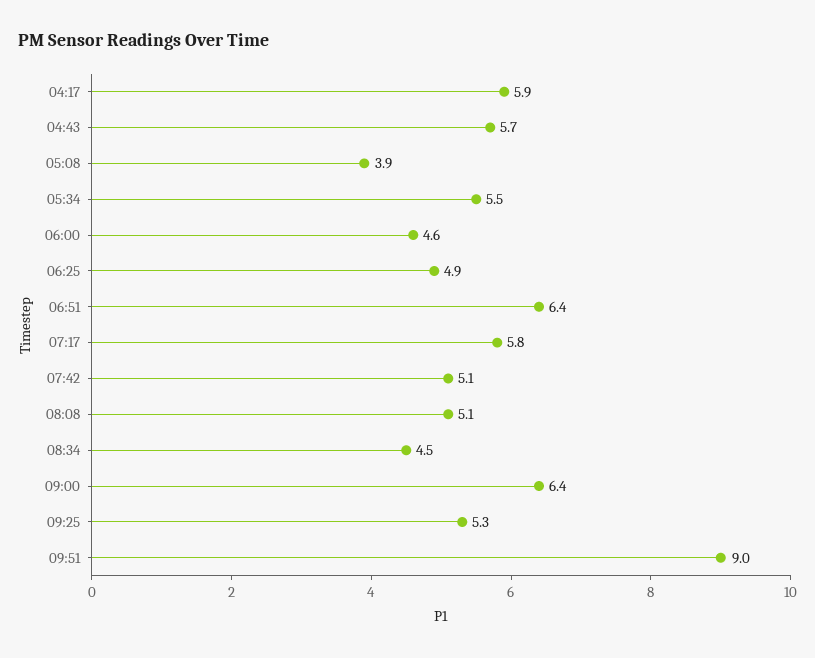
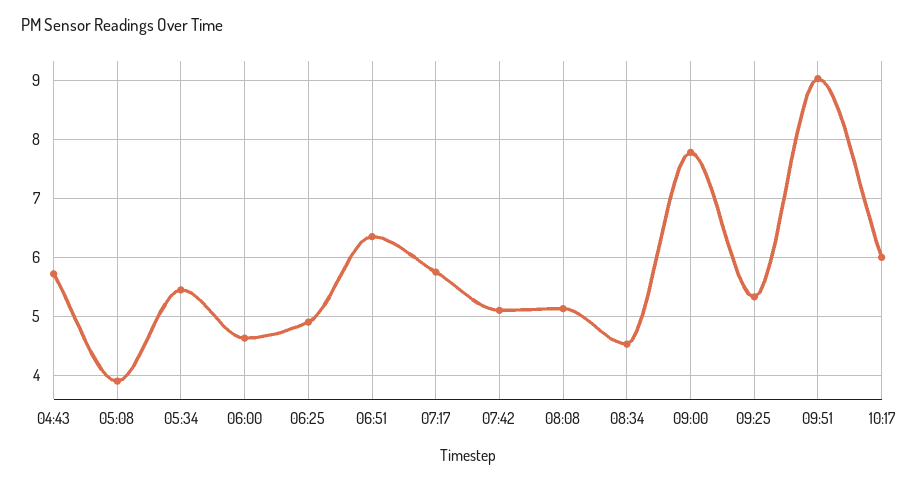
04:17: 5.9 -> none
09:00: 6.4 -> 7.8
10:17: none -> 6

